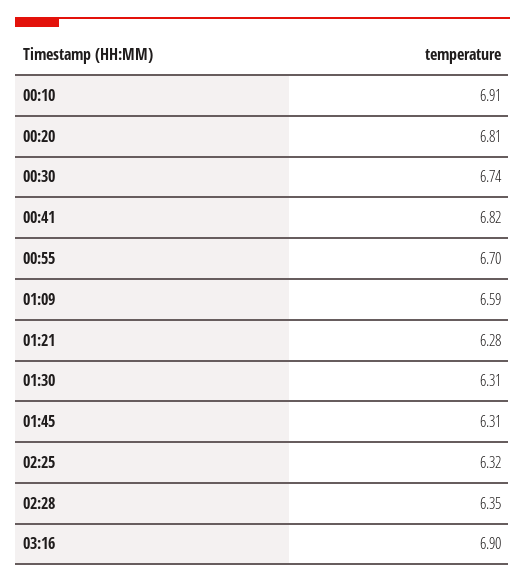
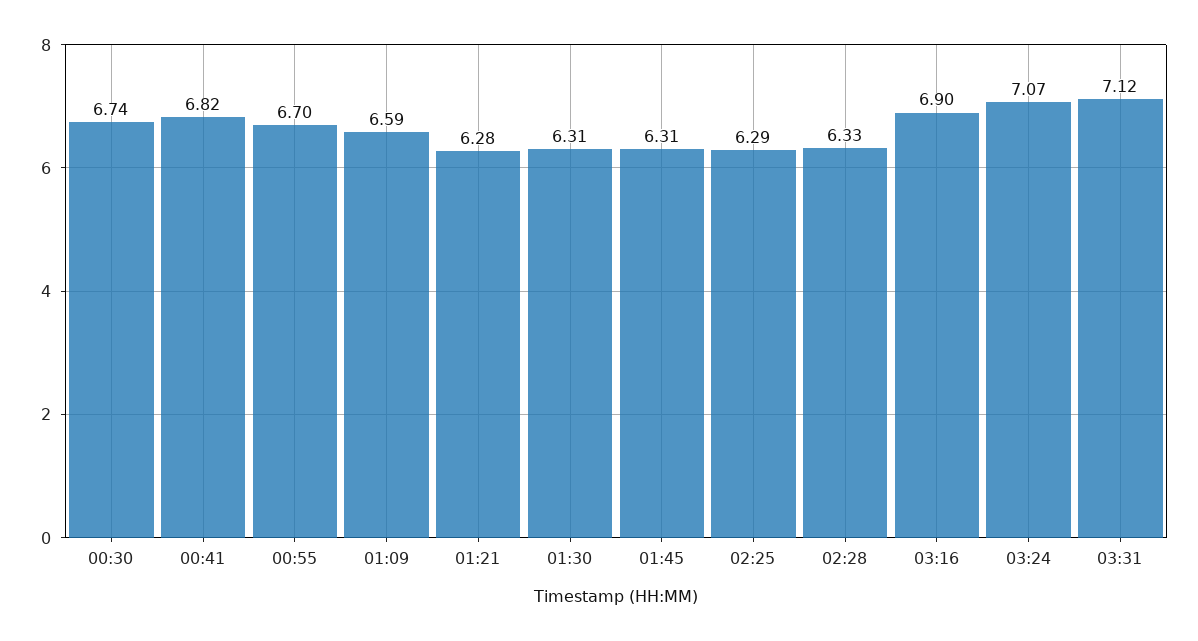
00:10: 6.91 -> none
00:20: 6.81 -> none
02:25: 6.32 -> 6.29
02:28: 6.35 -> 6.33
03:24: none -> 7.07
03:31: none -> 7.12

